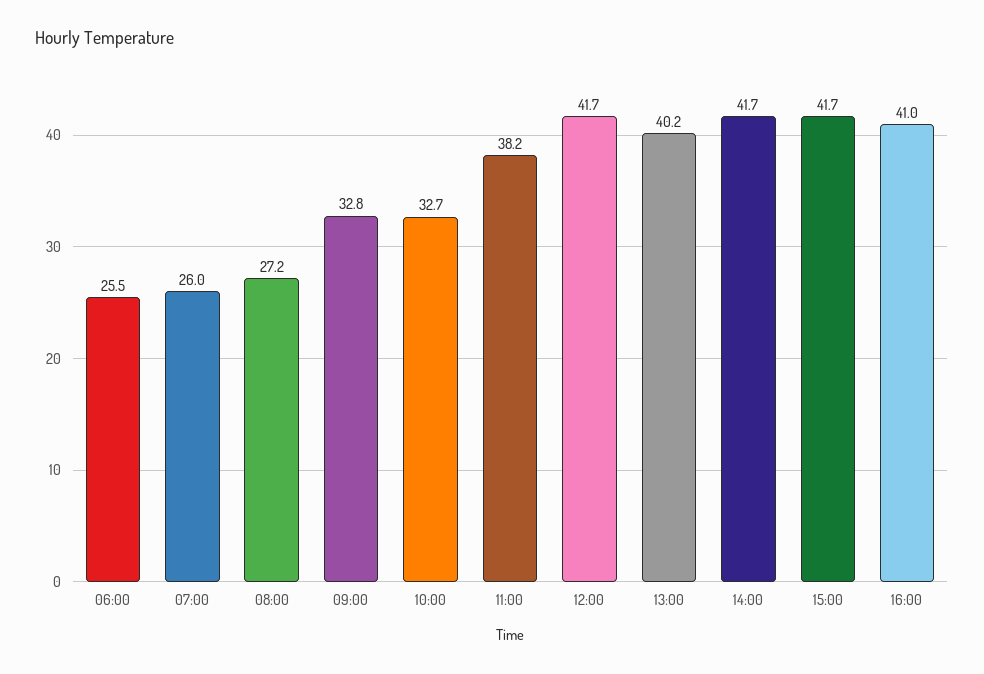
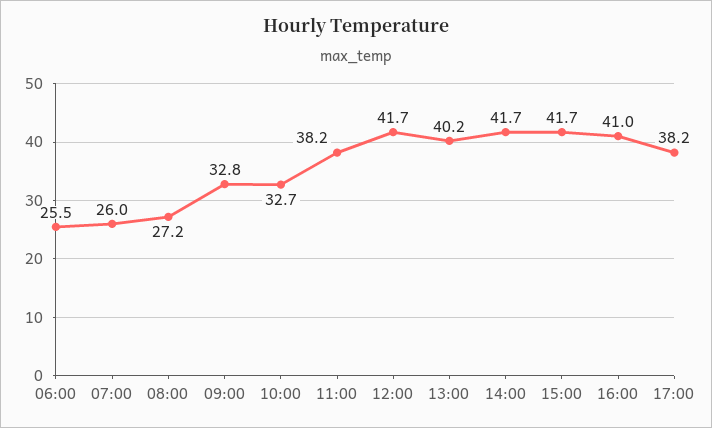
17:00: none -> 38.2

